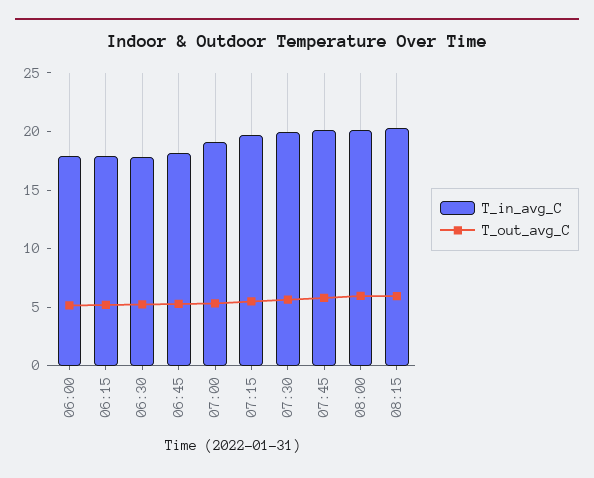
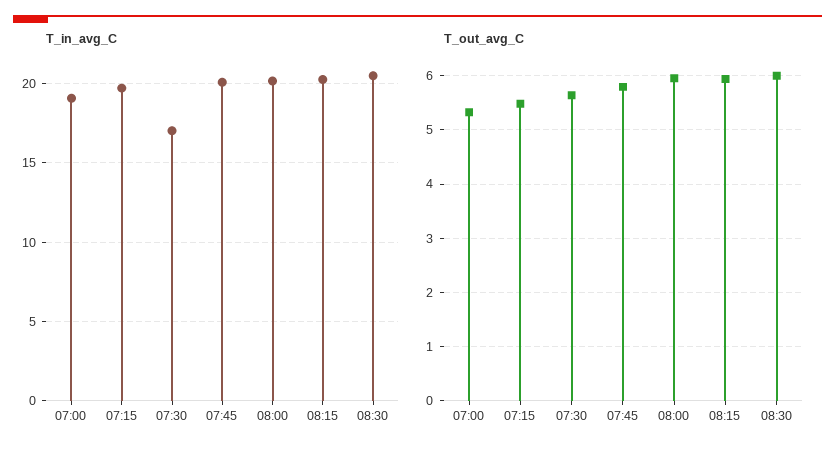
T_in_avg_C, 06:00: 18 -> none
T_out_avg_C, 06:00: 5 -> none
T_in_avg_C, 06:15: 18 -> none
T_out_avg_C, 06:15: 5 -> none
T_in_avg_C, 06:30: 18 -> none
T_out_avg_C, 06:30: 5 -> none
T_in_avg_C, 06:45: 18 -> none
T_out_avg_C, 06:45: 5 -> none
T_in_avg_C, 07:30: 20 -> 17
T_in_avg_C, 08:30: none -> 20.5
T_out_avg_C, 08:30: none -> 6

